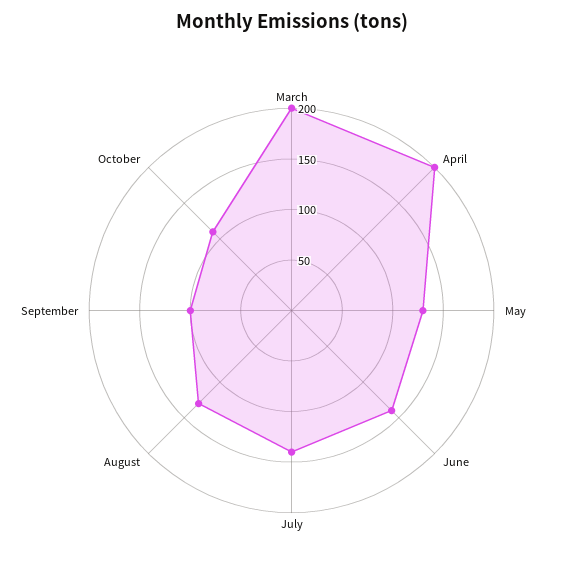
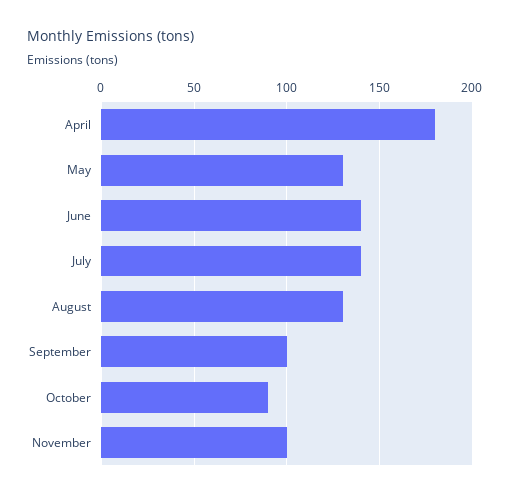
March: 200 -> none
April: 200 -> 180
October: 110 -> 90
November: none -> 100

